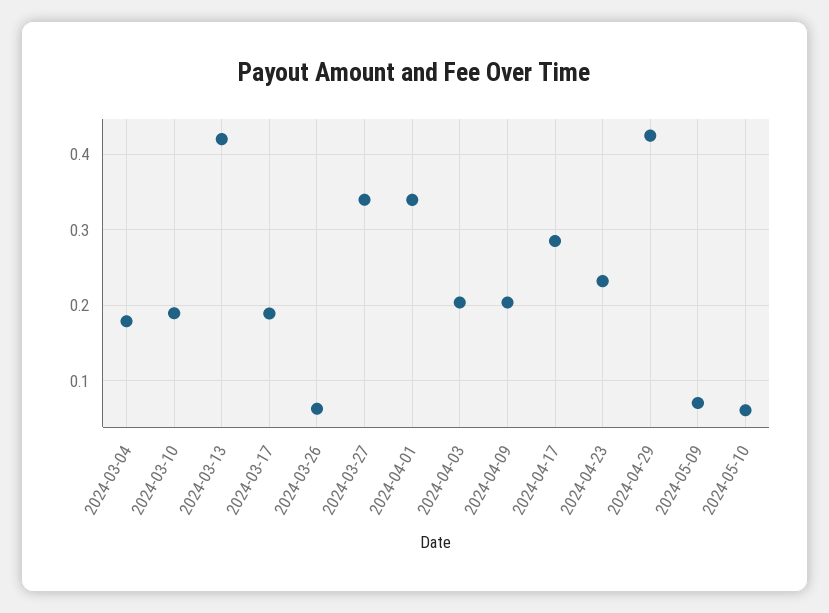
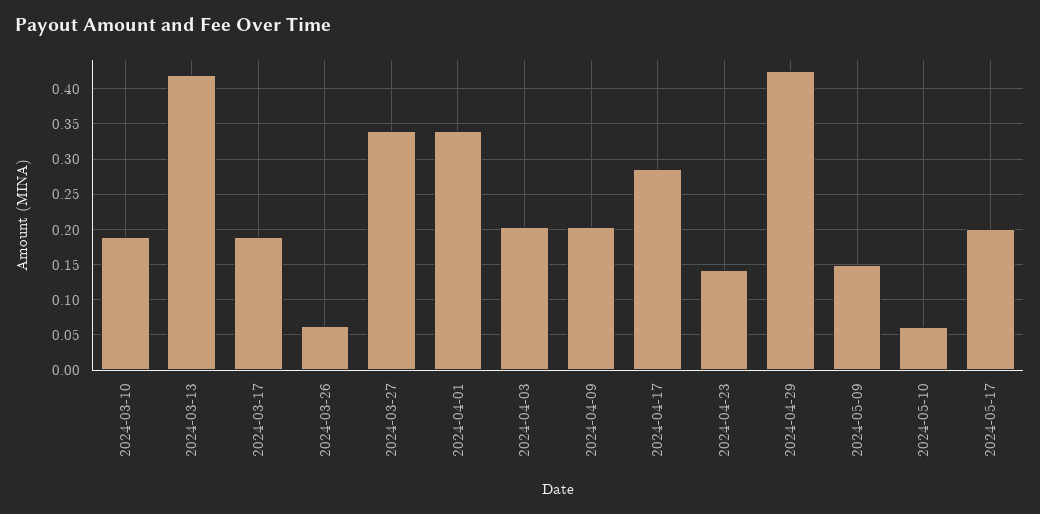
2024-03-04: 0.18 -> none
2024-04-23: 0.23 -> 0.14
2024-05-09: 0.07 -> 0.15
2024-05-17: none -> 0.2

